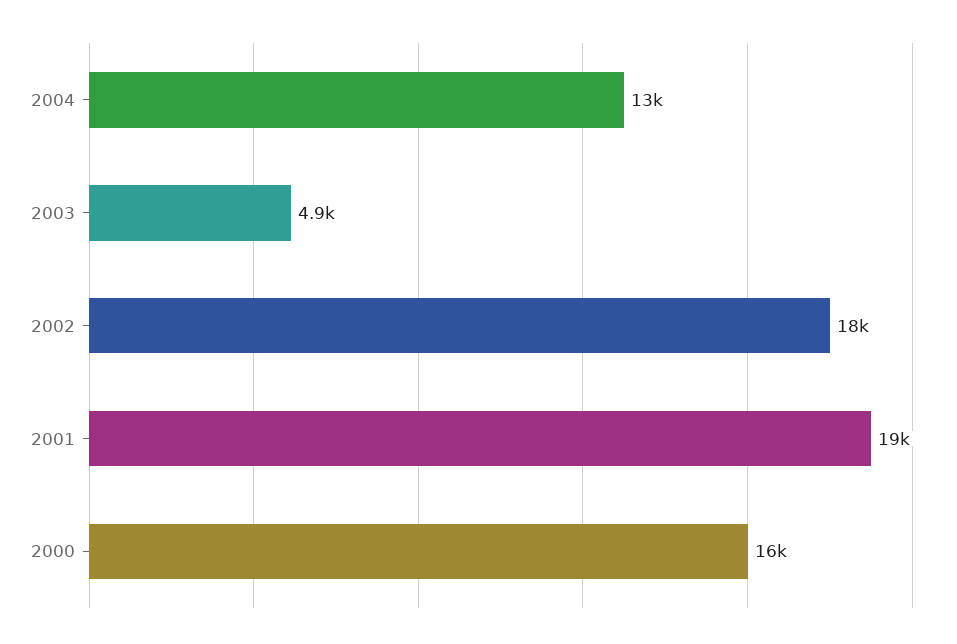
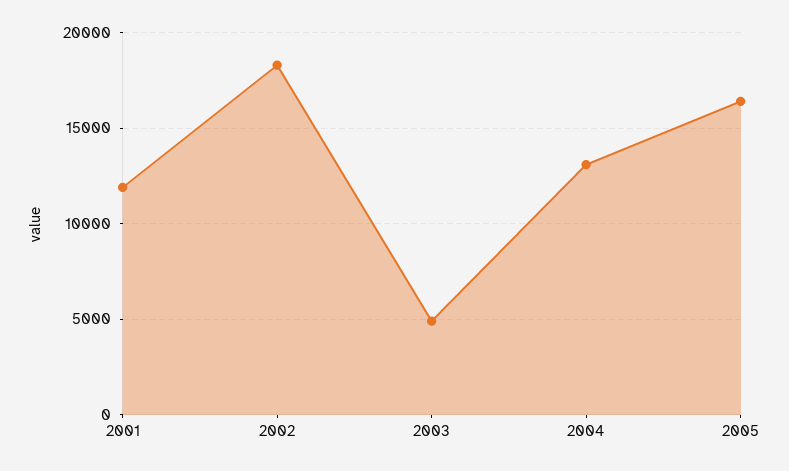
2001: 19000 -> 12000
2000: 16000 -> none
2005: none -> 16500

